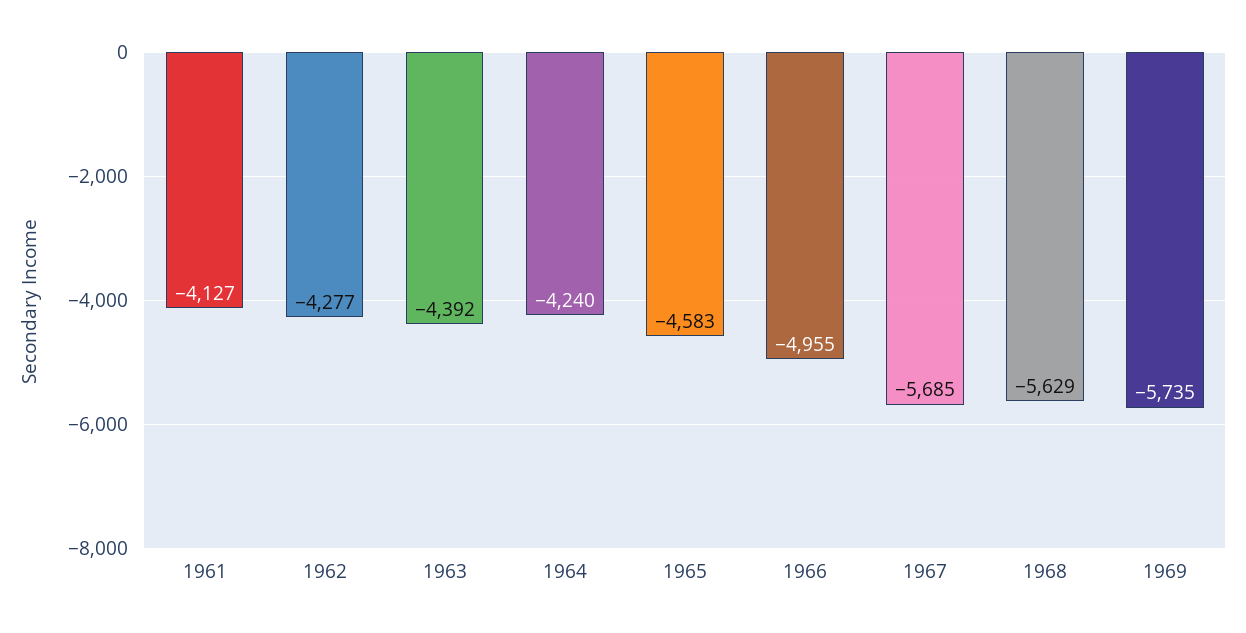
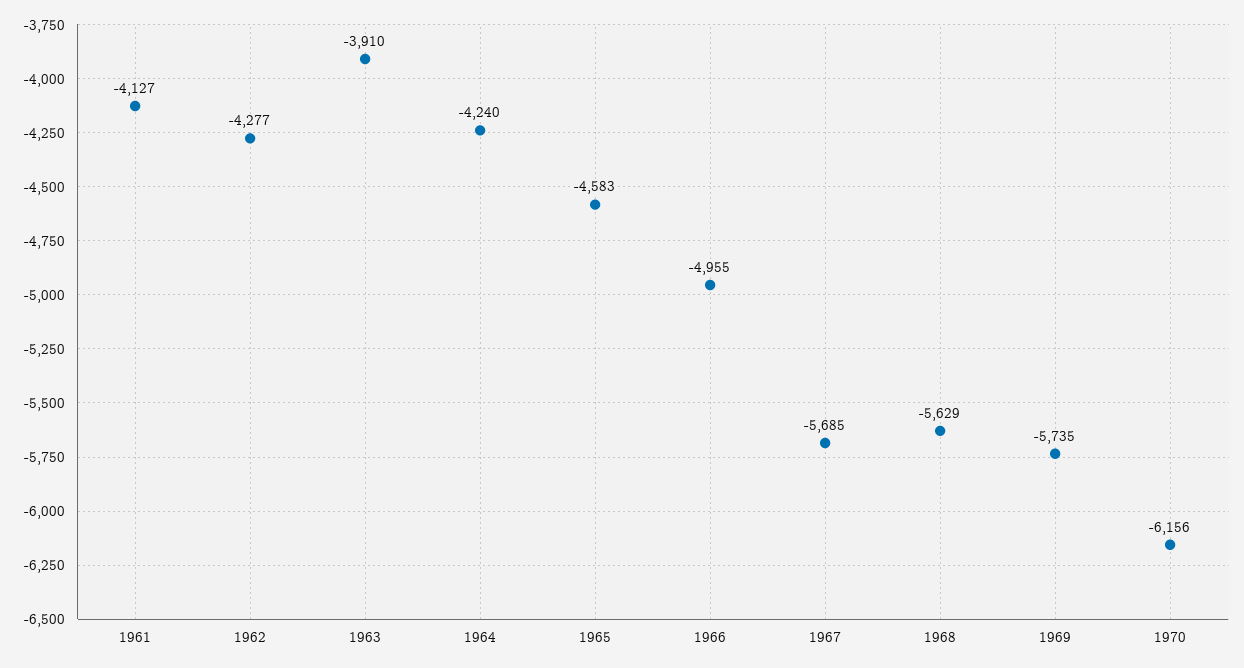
1963: -4392 -> -3910
1970: none -> -6156

